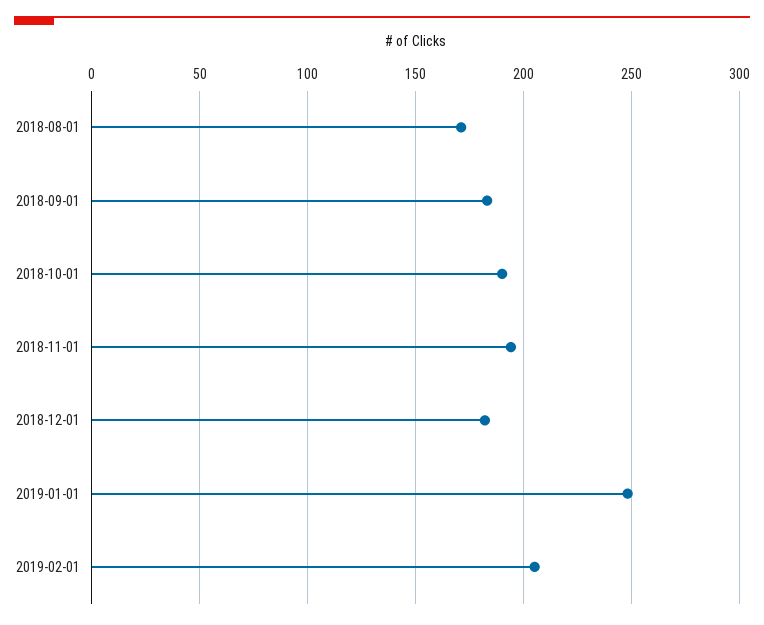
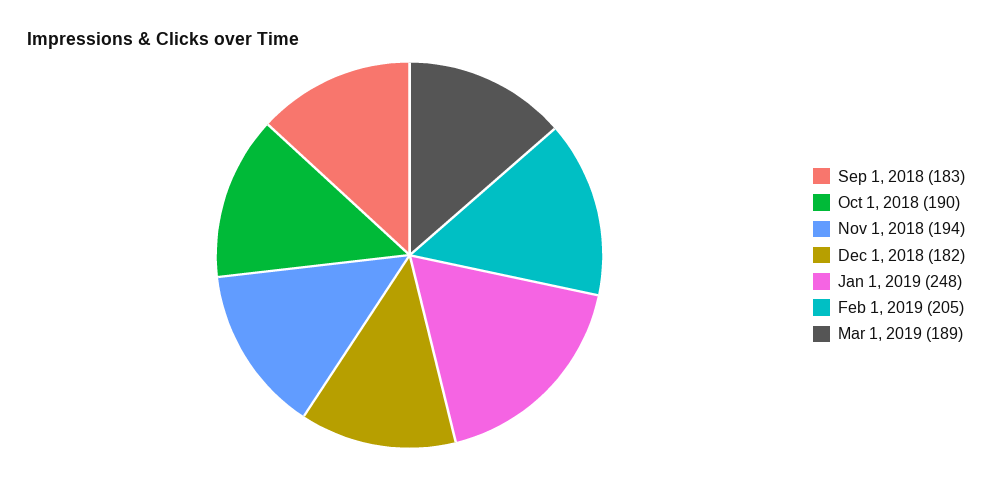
2018-08-01: 170 -> none
Mar 1, 2019: none -> 189

